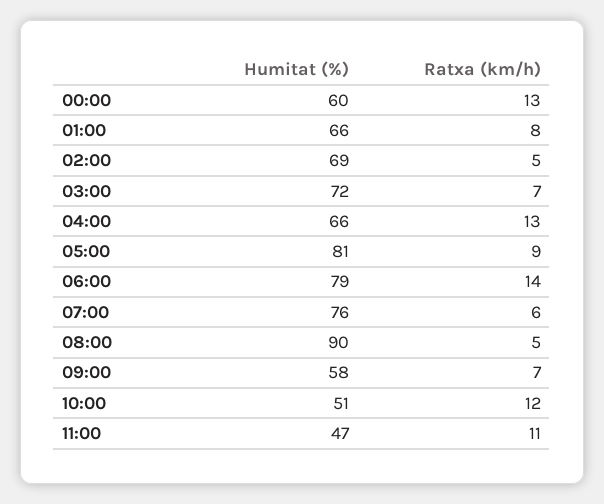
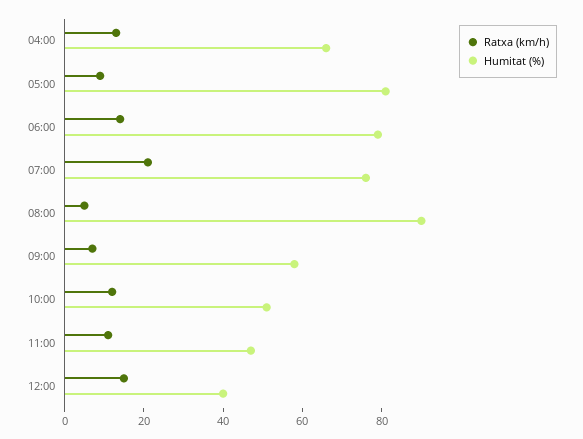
Humitat (%), 00:00: 60 -> none
Ratxa (km/h), 00:00: 13 -> none
Humitat (%), 01:00: 66 -> none
Ratxa (km/h), 01:00: 8 -> none
Humitat (%), 02:00: 69 -> none
Ratxa (km/h), 02:00: 5 -> none
Humitat (%), 03:00: 72 -> none
Ratxa (km/h), 03:00: 7 -> none
Ratxa (km/h), 07:00: 6 -> 20
Ratxa (km/h), 12:00: none -> 15
Humitat (%), 12:00: none -> 40

